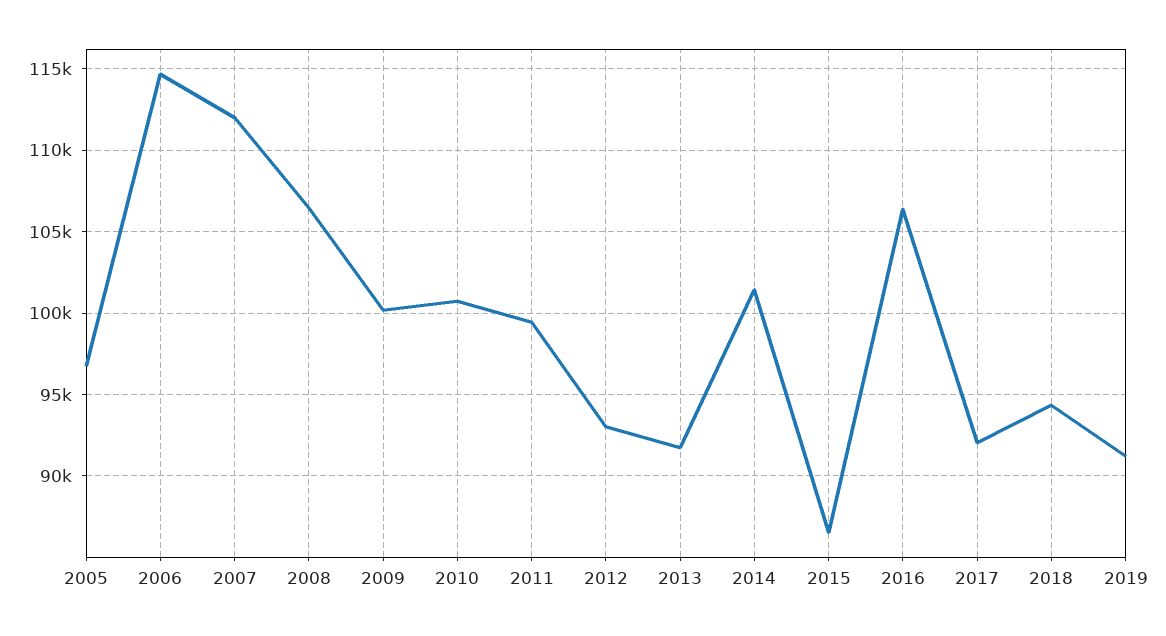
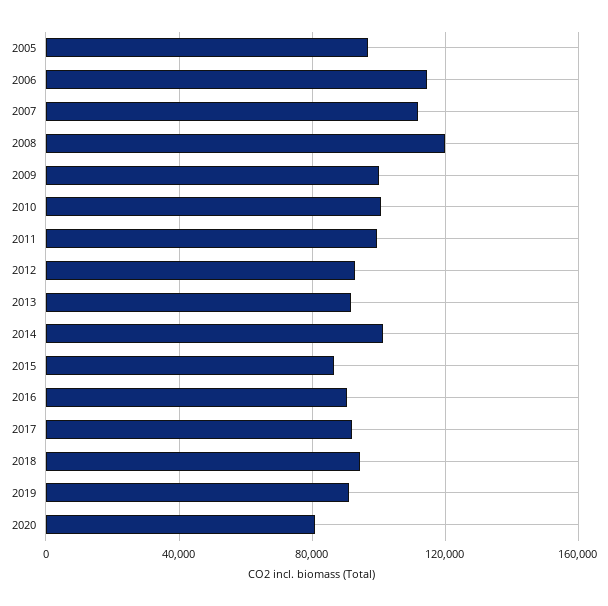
2008: 106500 -> 120000
2016: 106500 -> 90000
2020: none -> 80000

